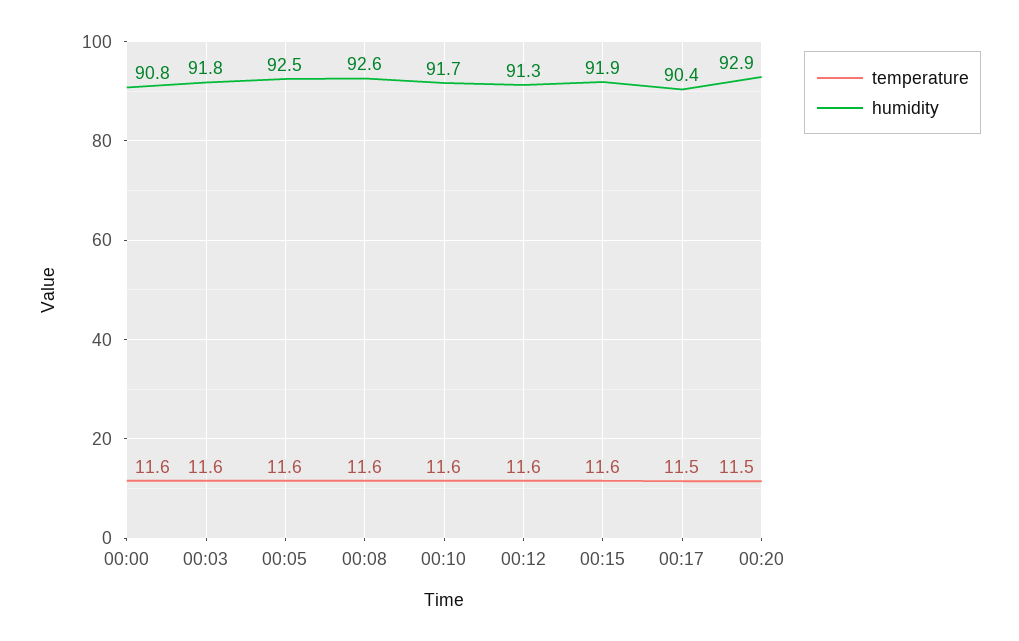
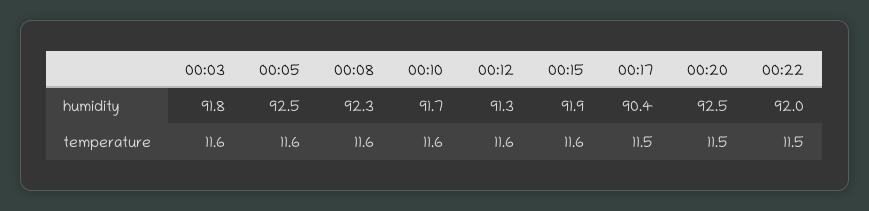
temperature, 00:00: 11.6 -> none
humidity, 00:00: 90.8 -> none
humidity, 00:08: 92.6 -> 92.3
humidity, 00:20: 92.9 -> 92.5
humidity, 00:22: none -> 92
temperature, 00:22: none -> 11.5

